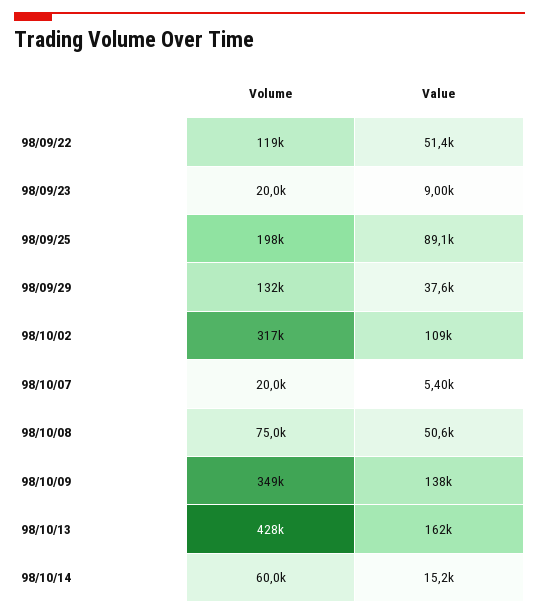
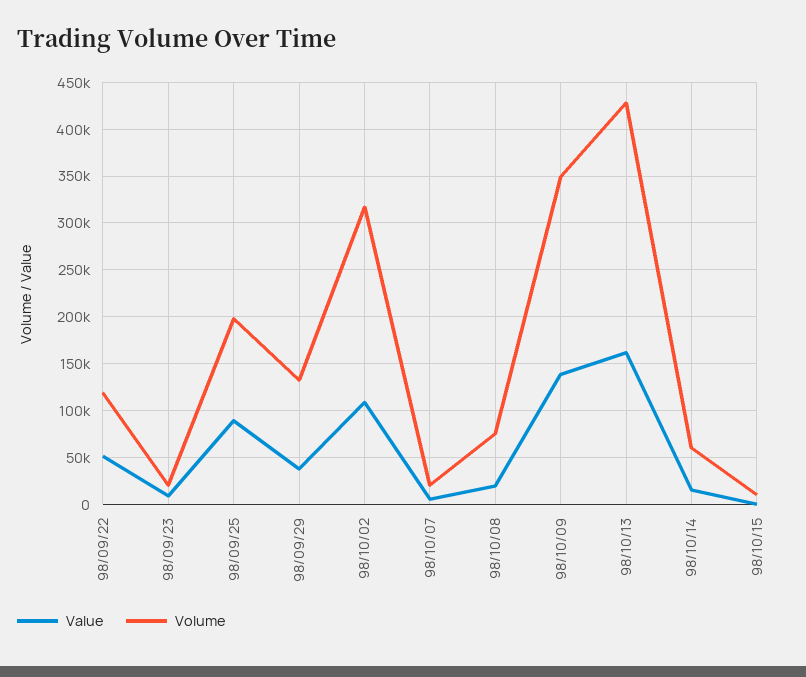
Value, 98/10/08: 50600 -> 20000
Value, 98/10/15: none -> 0
Volume, 98/10/15: none -> 10000

